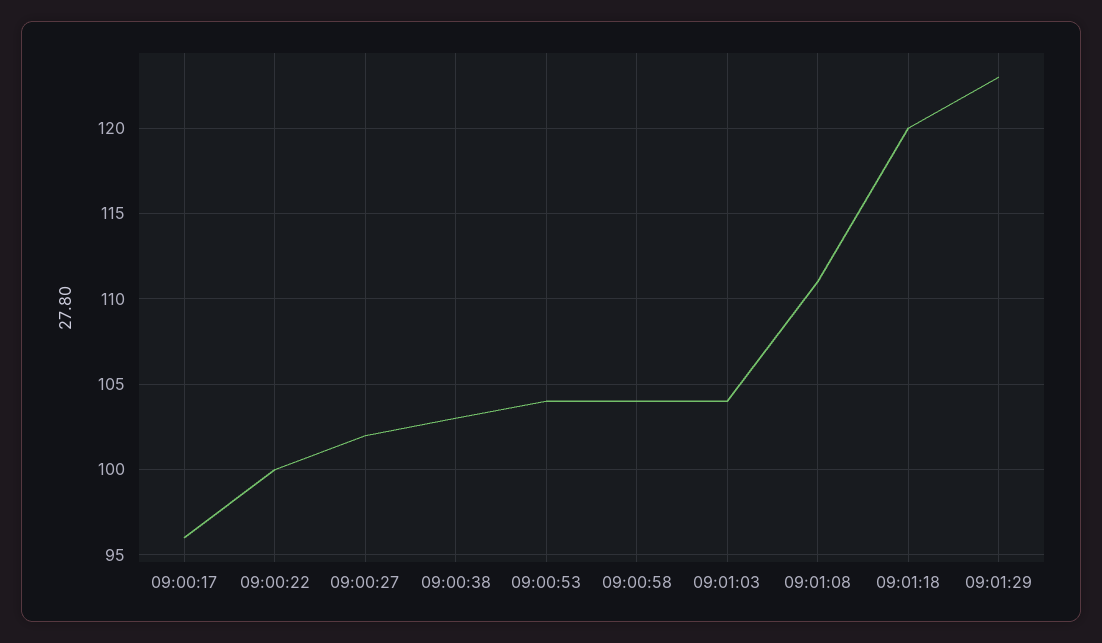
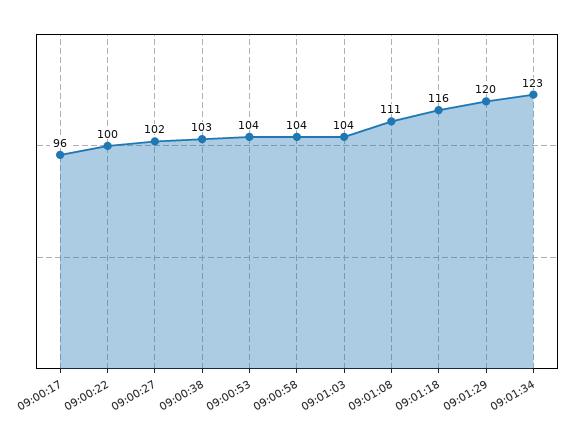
09:01:18: 120 -> 116
09:01:29: 123 -> 120
09:01:34: none -> 123

